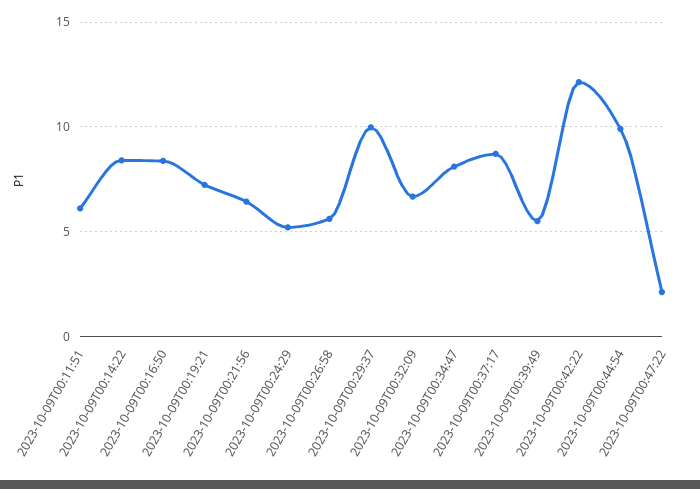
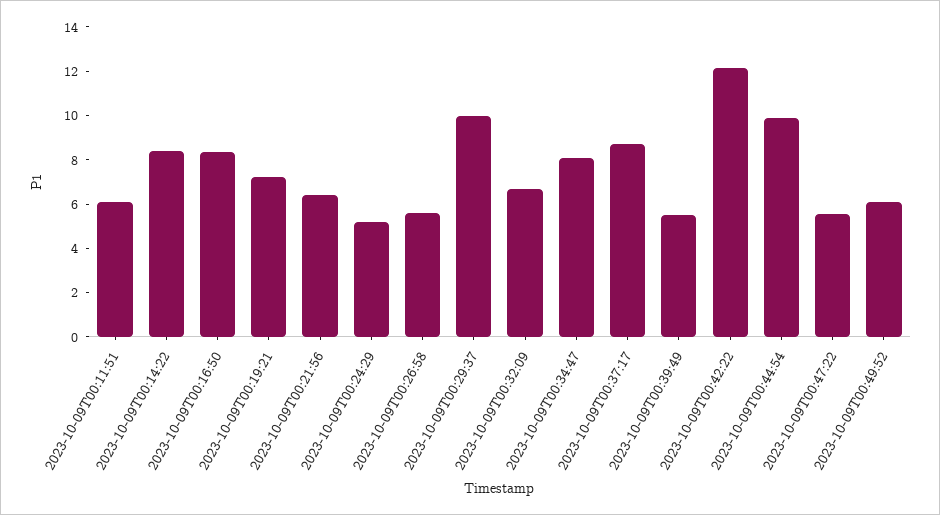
2023-10-09T00:47:22: 2 -> 5.5
2023-10-09T00:49:52: none -> 6

